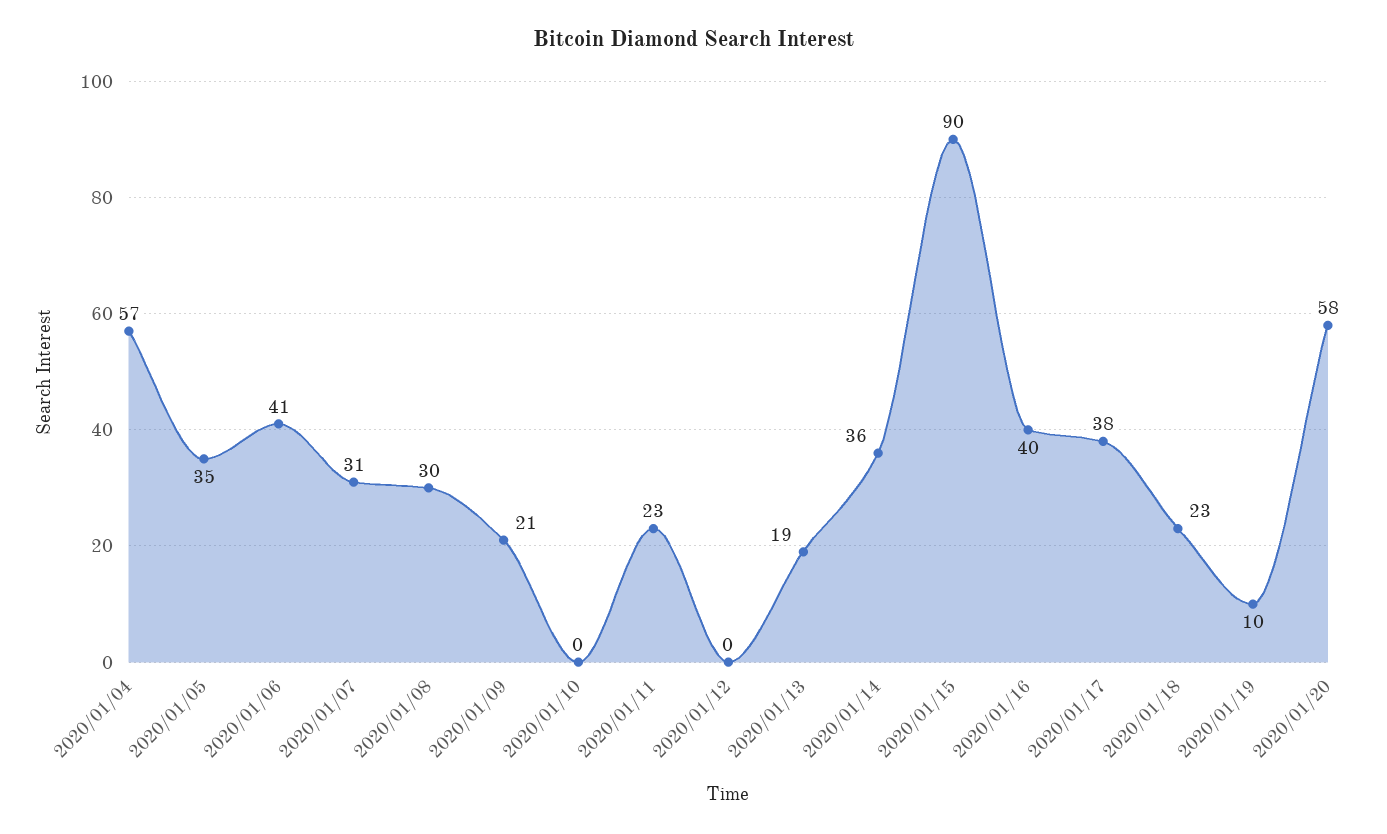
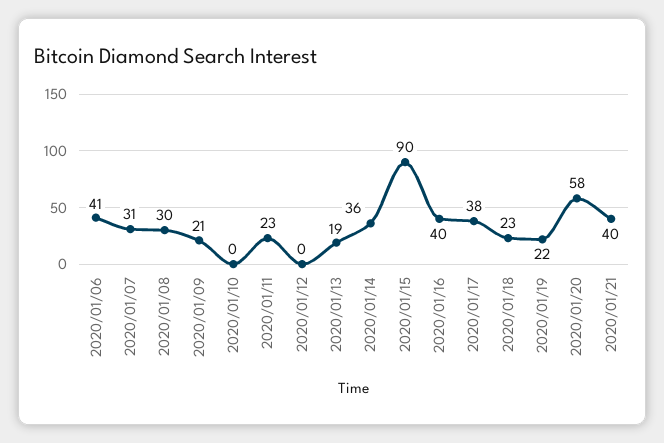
2020/01/04: 57 -> none
2020/01/05: 35 -> none
2020/01/19: 10 -> 22
2020/01/21: none -> 40

